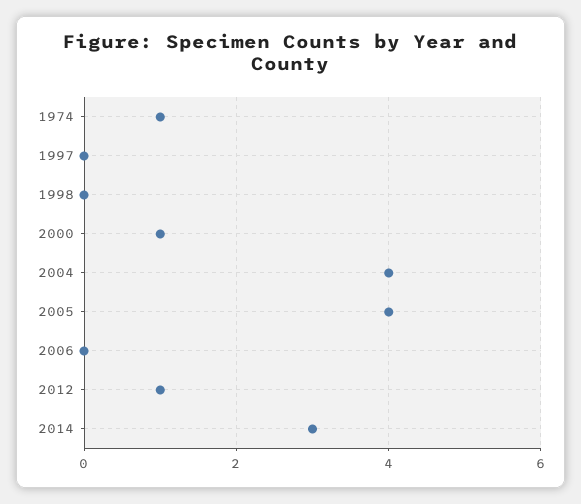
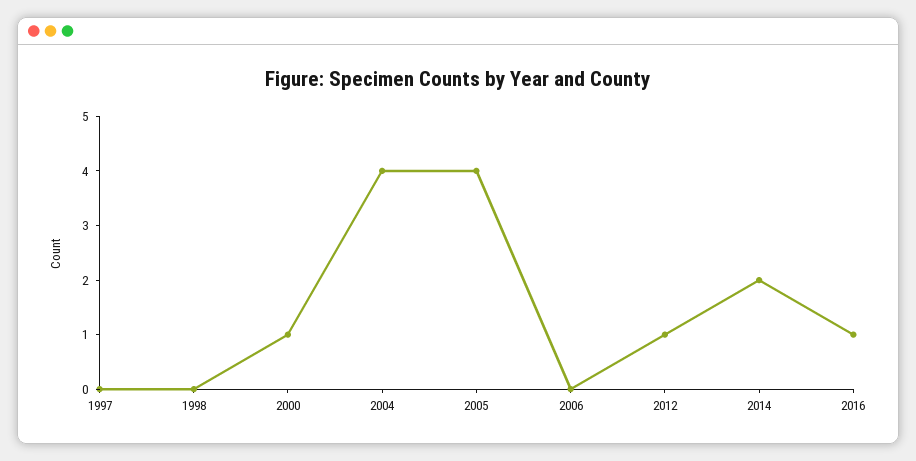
1974: 1 -> none
2014: 3 -> 2
2016: none -> 1

